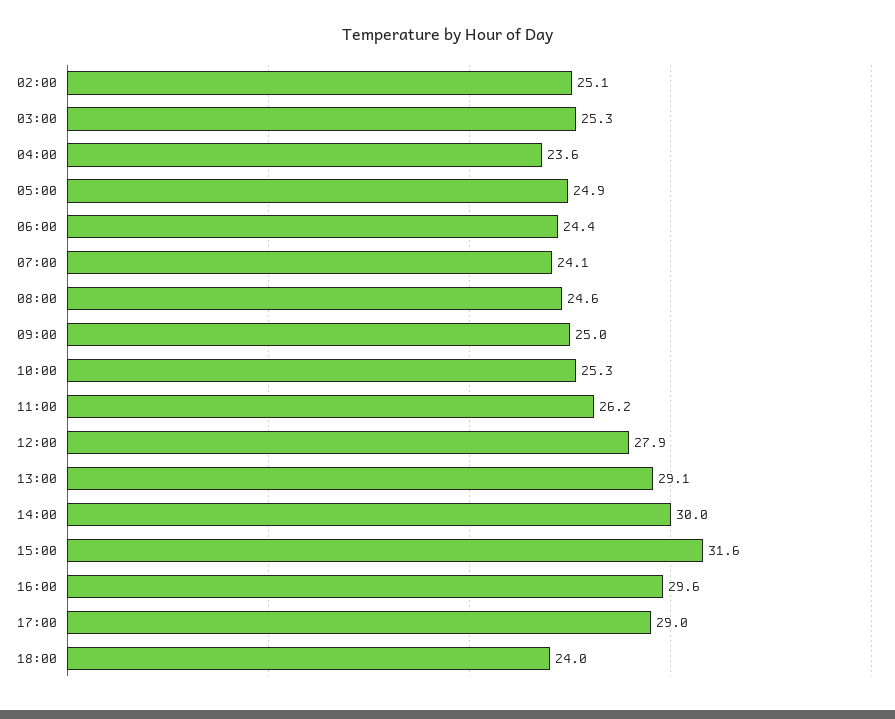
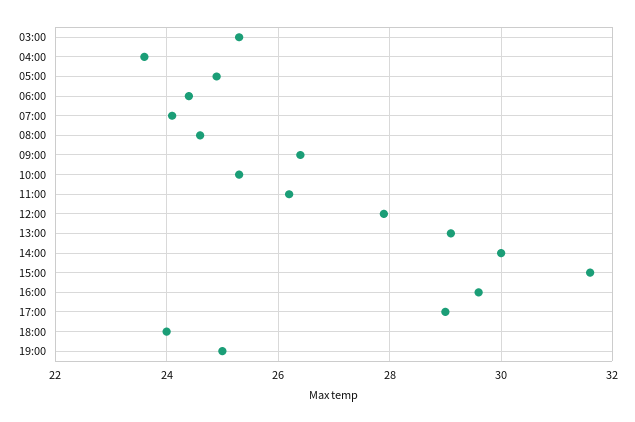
02:00: 25.1 -> none
09:00: 25 -> 26.5
19:00: none -> 25

